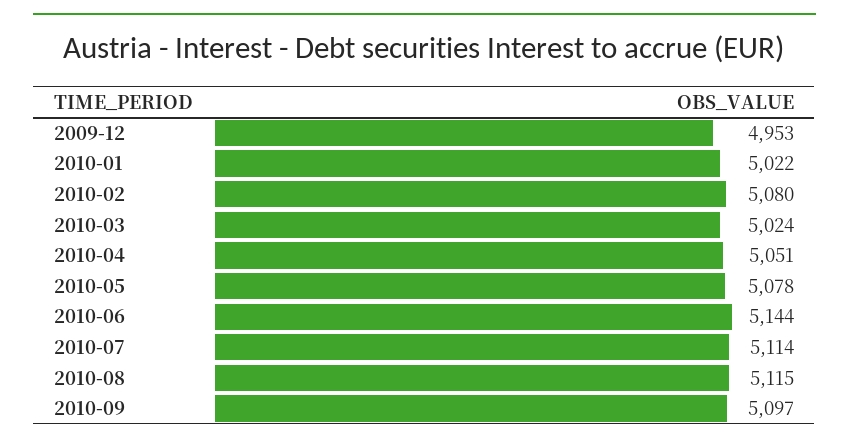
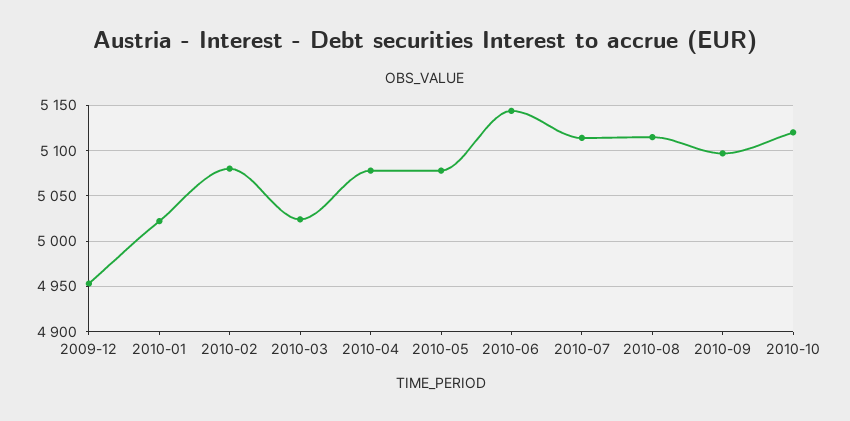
2010-04: 5051 -> 5080
2010-10: none -> 5120

